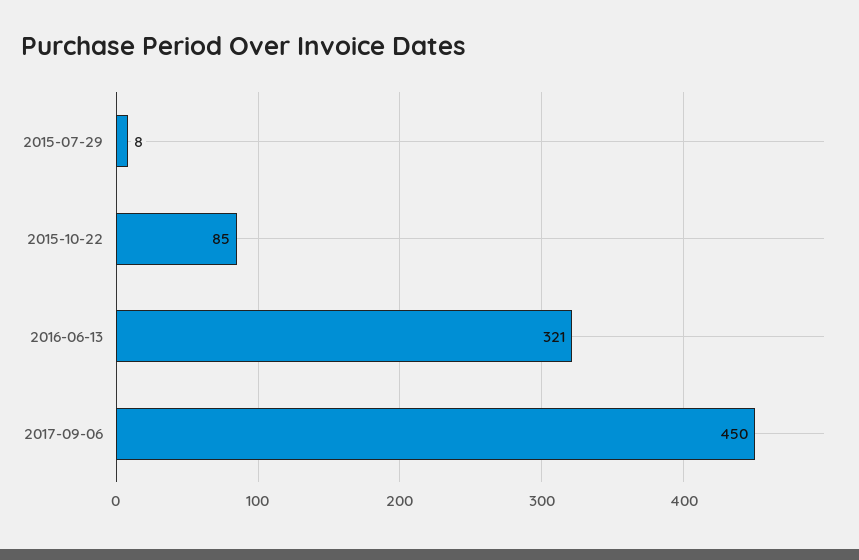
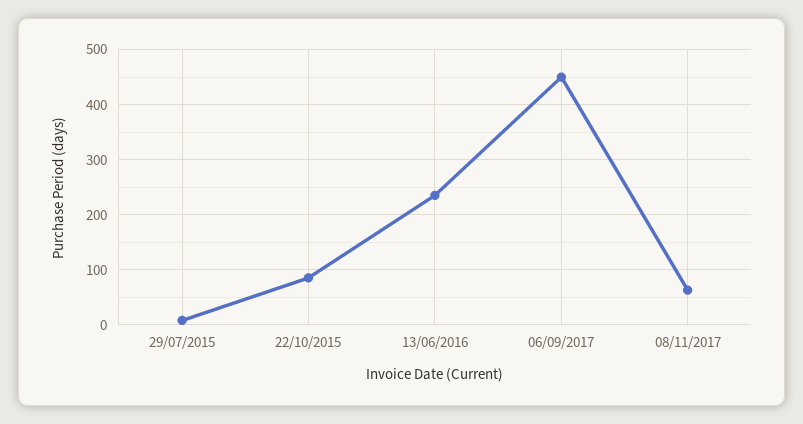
2016-06-13: 321 -> 240
08/11/2017: none -> 60

